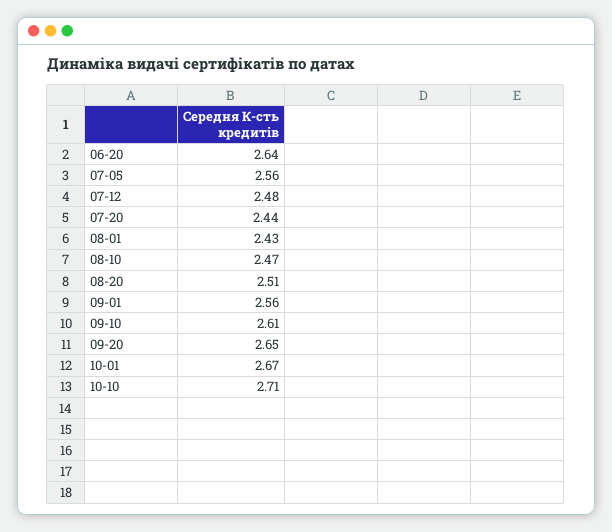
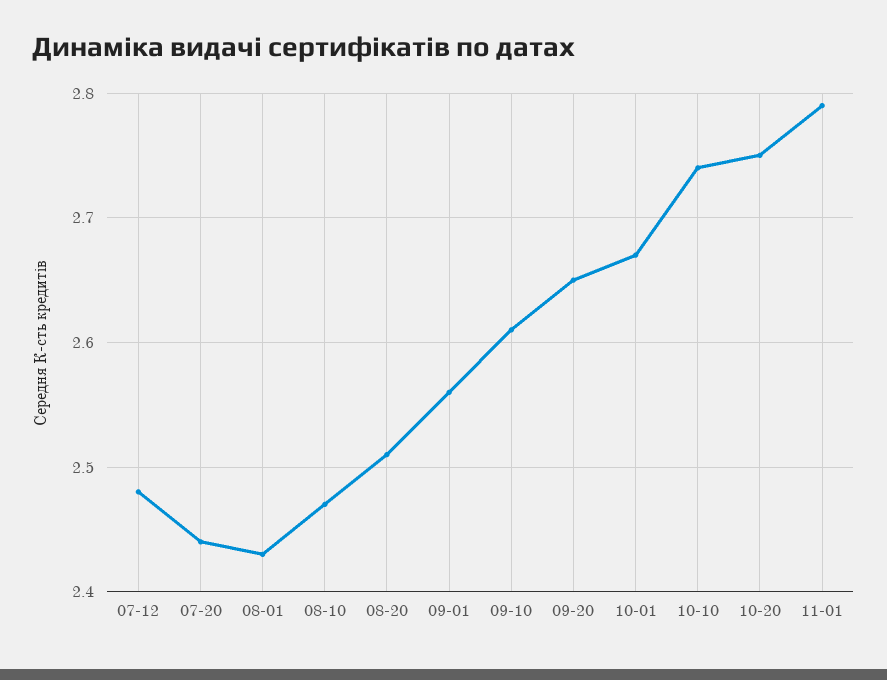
06-20: 2.64 -> none
07-05: 2.56 -> none
10-10: 2.71 -> 2.74
10-20: none -> 2.75
11-01: none -> 2.79

